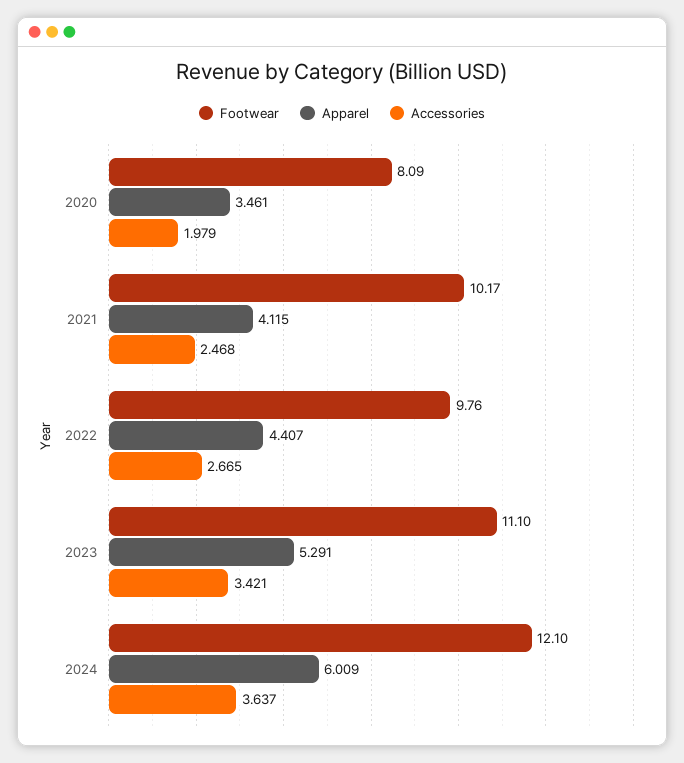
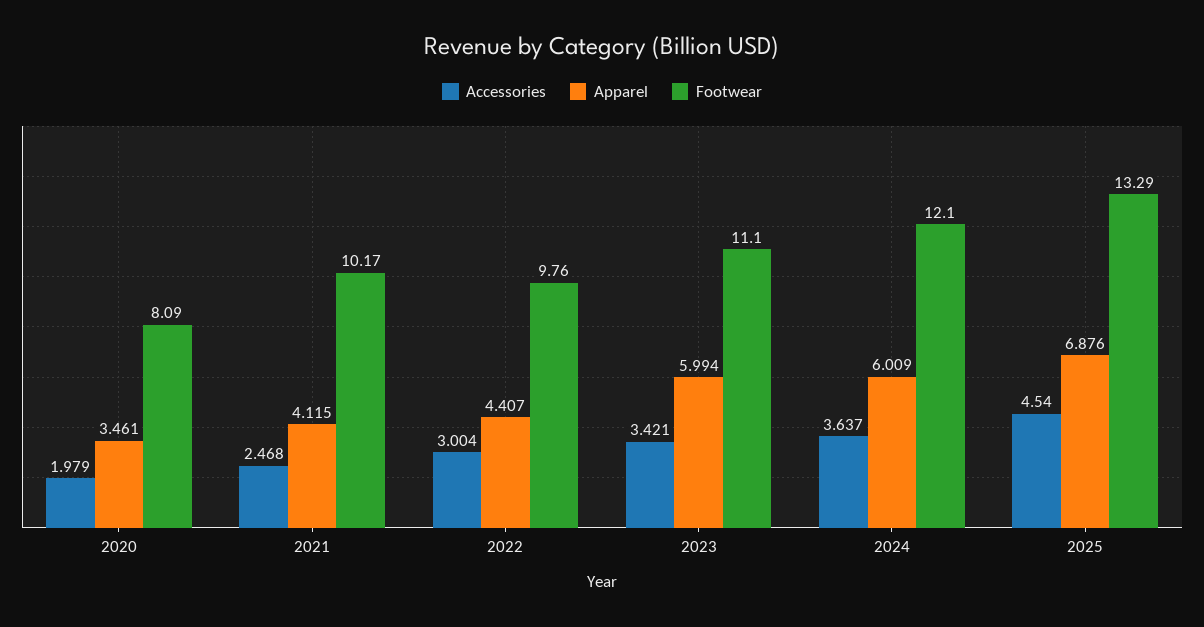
Accessories, 2022: 2.665 -> 3.004
Apparel, 2023: 5.291 -> 5.994
Accessories, 2025: none -> 4.54
Apparel, 2025: none -> 6.876
Footwear, 2025: none -> 13.29

